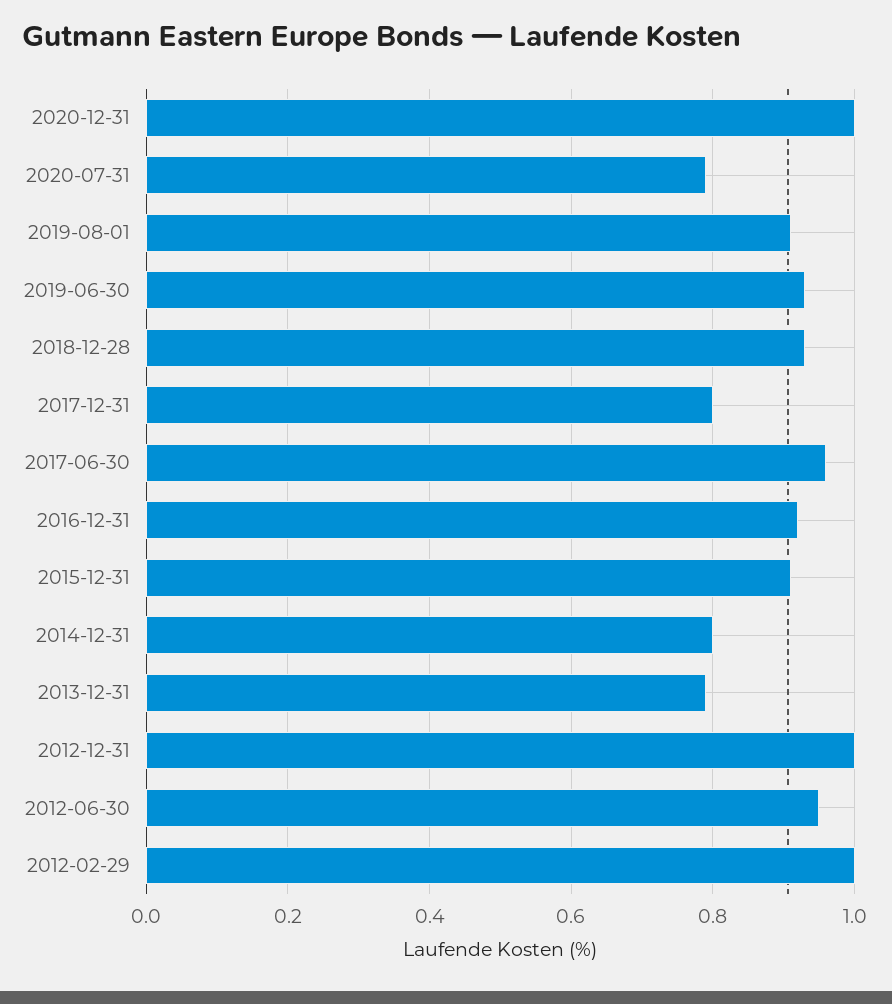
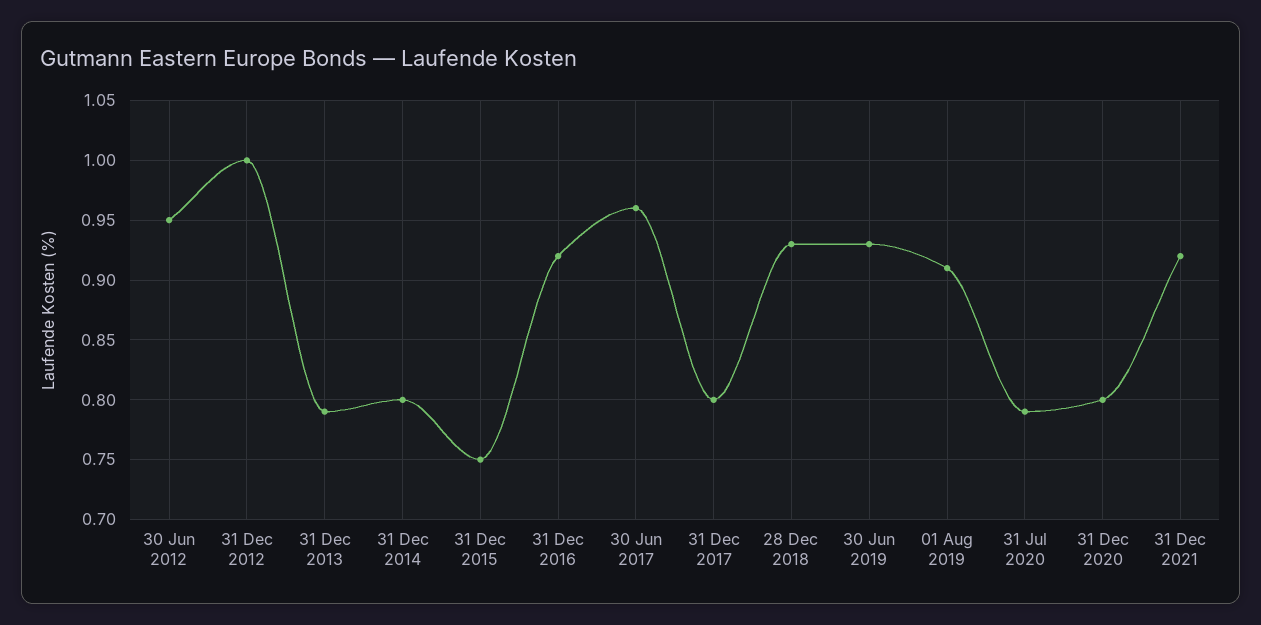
2020-12-31: 1 -> 0.8
2015-12-31: 0.9 -> 0.75
2012-02-29: 1 -> none
31 Dec 2021: none -> 0.92

